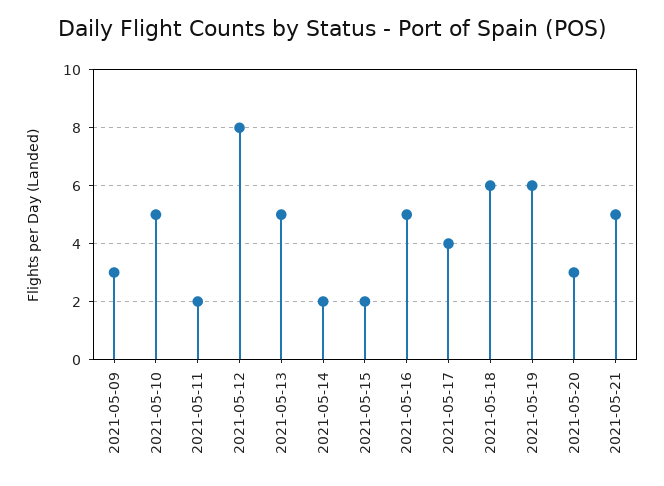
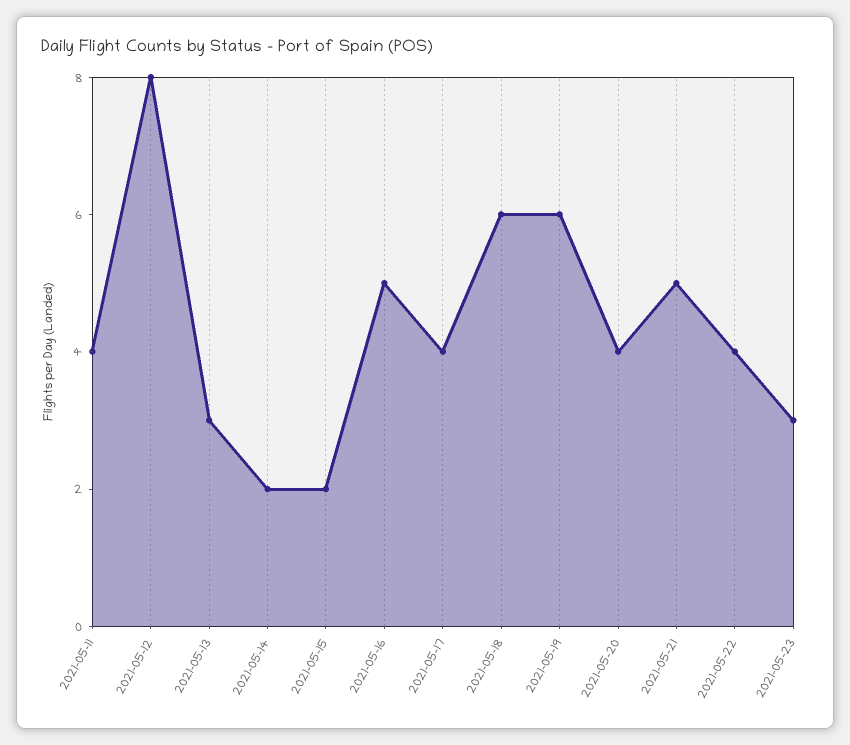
2021-05-09: 3 -> none
2021-05-10: 5 -> none
2021-05-11: 2 -> 4
2021-05-13: 5 -> 3
2021-05-20: 3 -> 4
2021-05-22: none -> 4
2021-05-23: none -> 3

